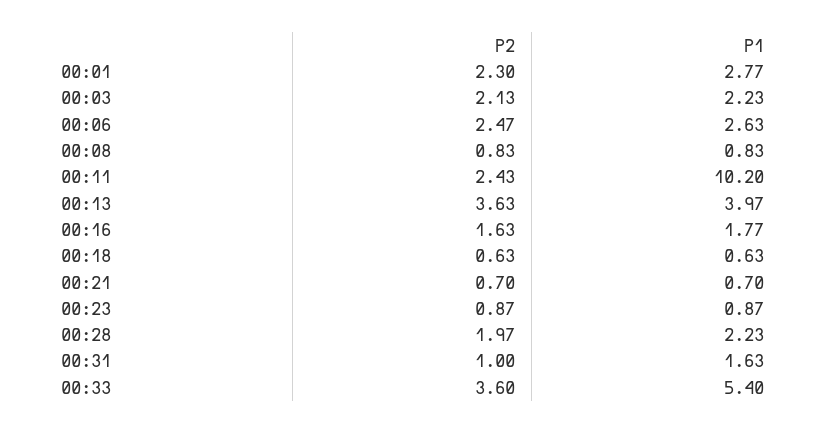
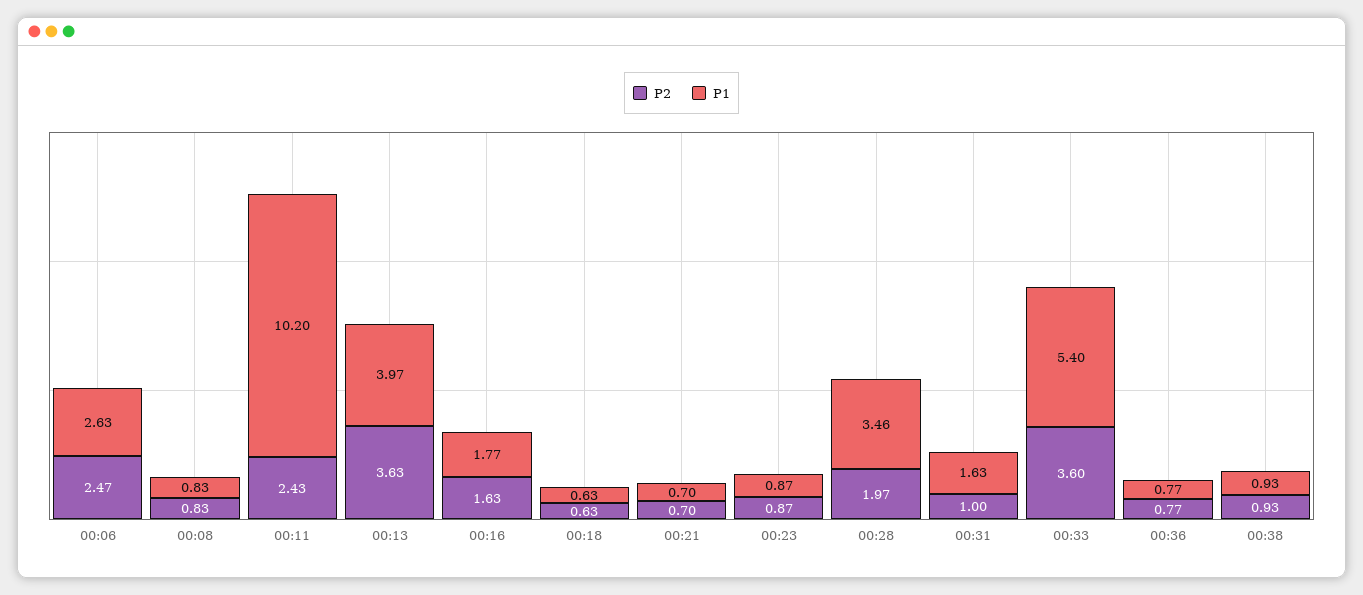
P2, 00:01: 2.3 -> none
P1, 00:01: 2.77 -> none
P2, 00:03: 2.13 -> none
P1, 00:03: 2.23 -> none
P1, 00:28: 2.23 -> 3.46
P2, 00:36: none -> 0.77
P1, 00:36: none -> 0.77
P2, 00:38: none -> 0.93
P1, 00:38: none -> 0.93

